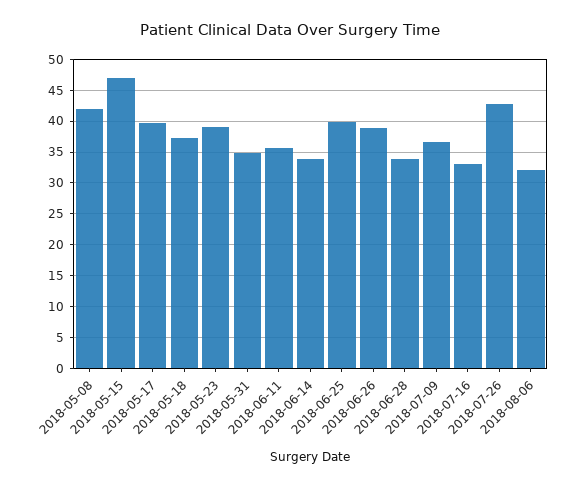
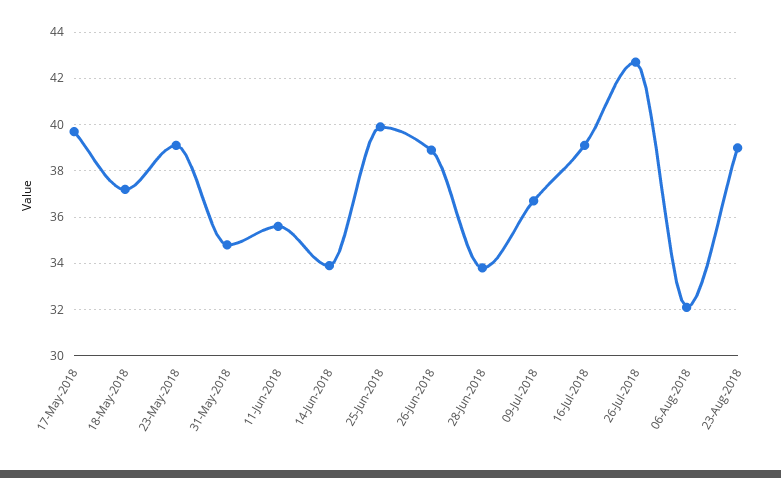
2018-05-08: 42 -> none
2018-05-15: 47 -> none
2018-07-16: 33 -> 39
23-Aug-2018: none -> 39

